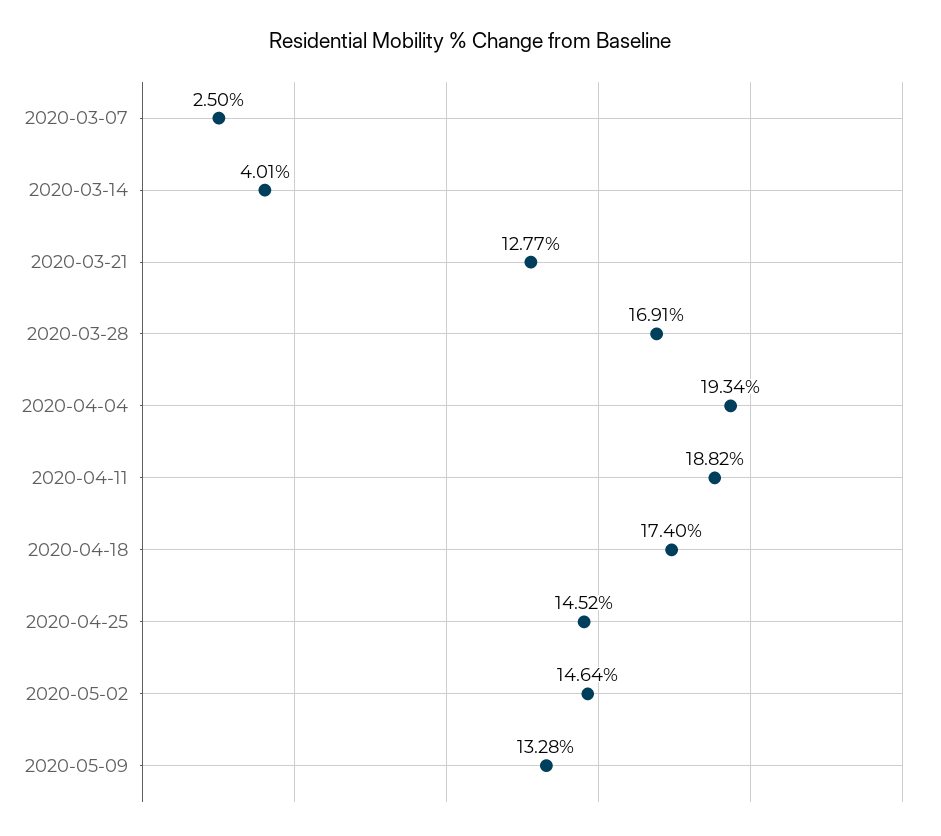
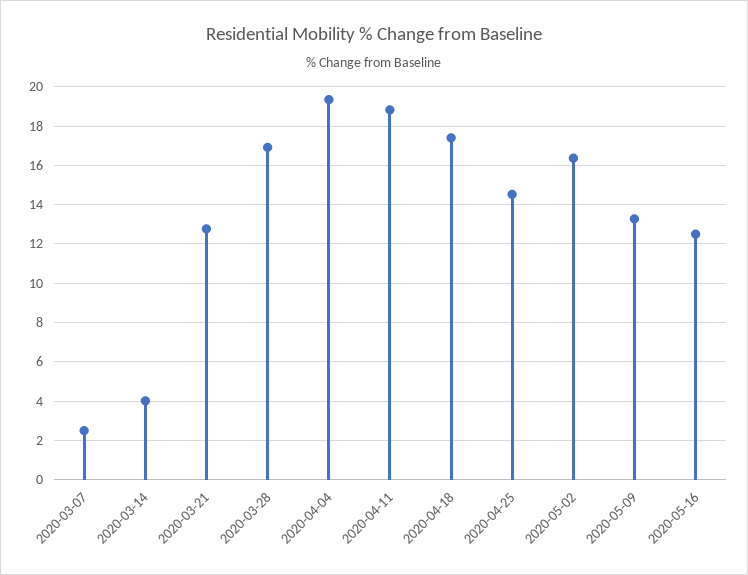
2020-05-02: 14.64 -> 16.5
2020-05-16: none -> 12.5

